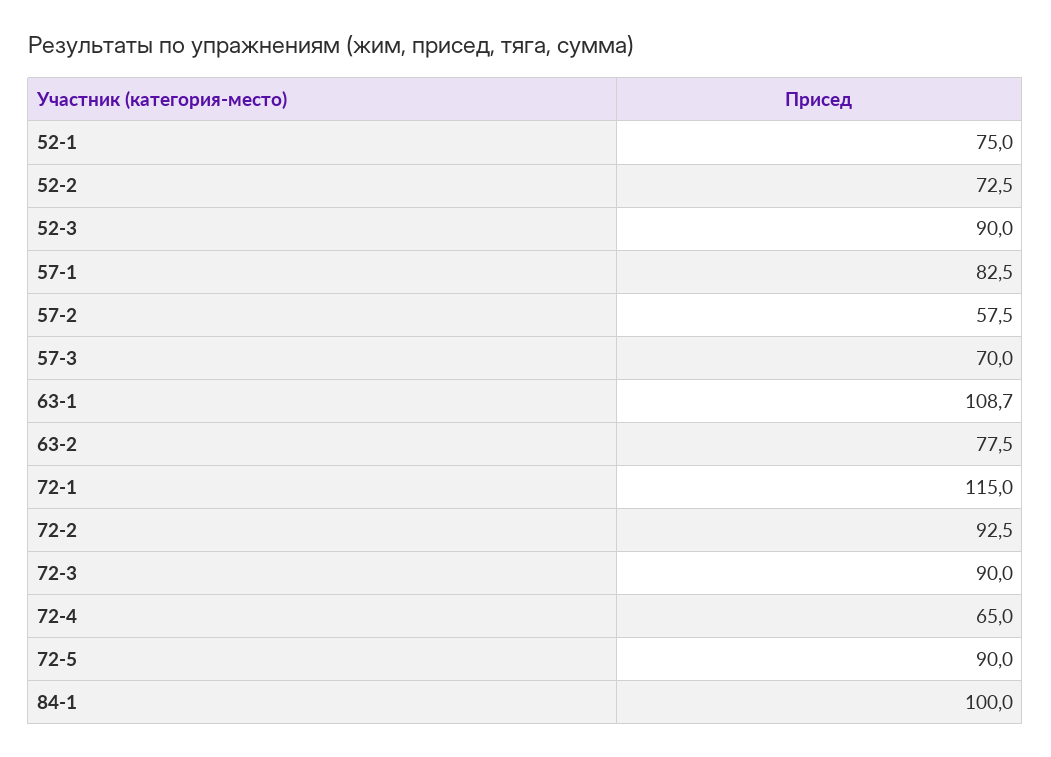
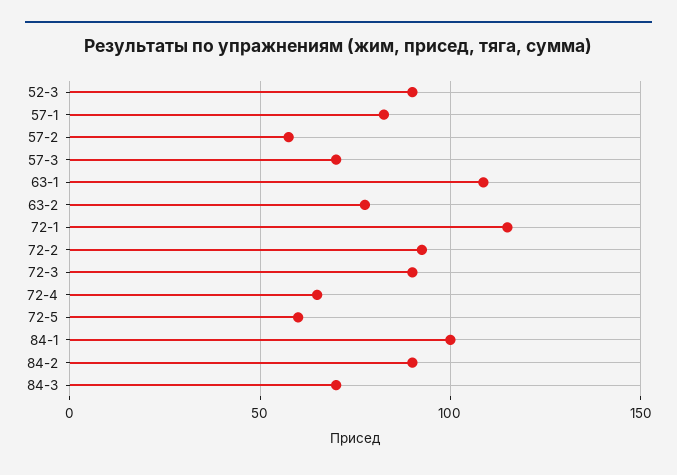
52-1: 75 -> none
52-2: 72.5 -> none
72-5: 90 -> 60
84-2: none -> 90
84-3: none -> 70

